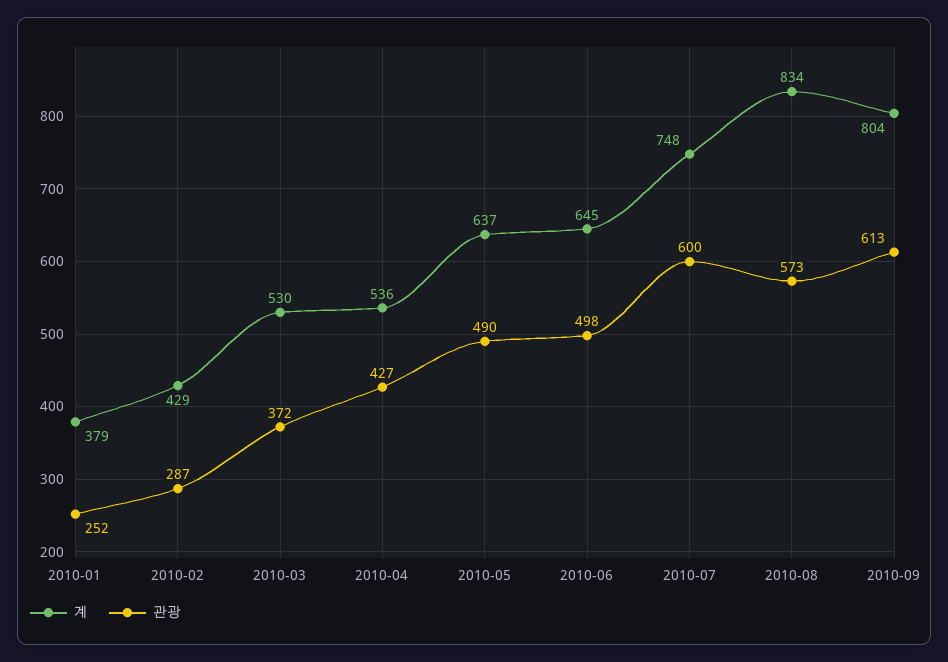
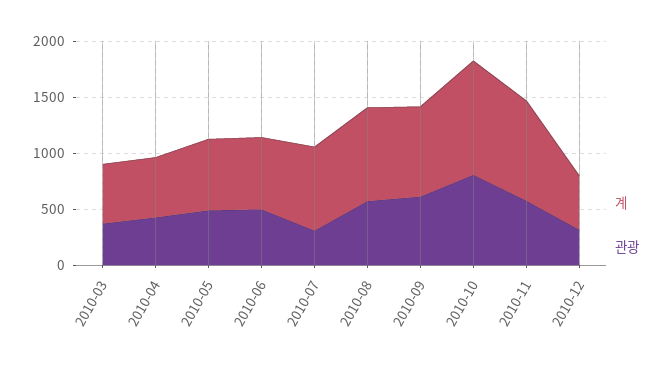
계, 2010-01: 379 -> none
관광, 2010-01: 252 -> none
계, 2010-02: 429 -> none
관광, 2010-02: 287 -> none
관광, 2010-07: 600 -> 300
계, 2010-10: none -> 1000
관광, 2010-10: none -> 800
계, 2010-11: none -> 900
관광, 2010-11: none -> 600
계, 2010-12: none -> 500
관광, 2010-12: none -> 300

